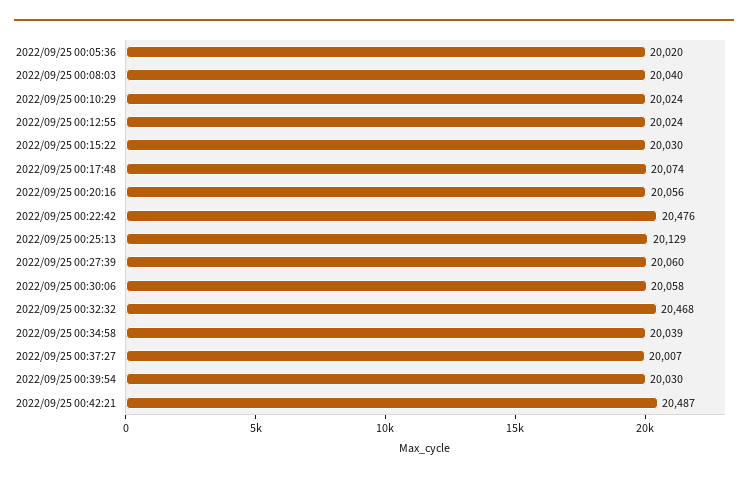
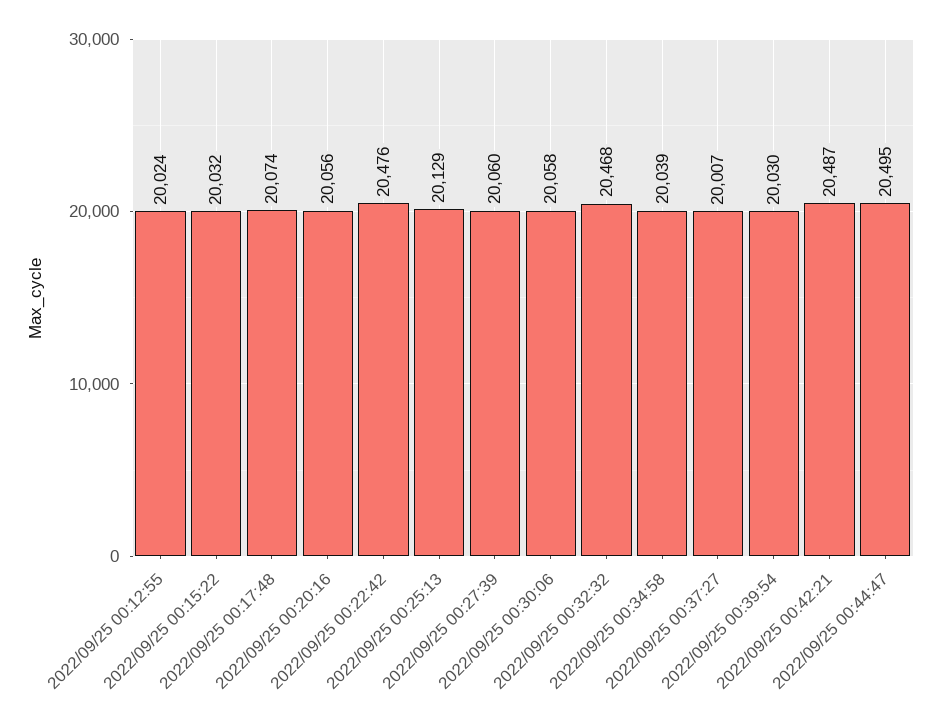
2022/09/25 00:05:36: 20020 -> none
2022/09/25 00:08:03: 20040 -> none
2022/09/25 00:10:29: 20024 -> none
2022/09/25 00:15:22: 20030 -> 20032
2022/09/25 00:44:47: none -> 20495

